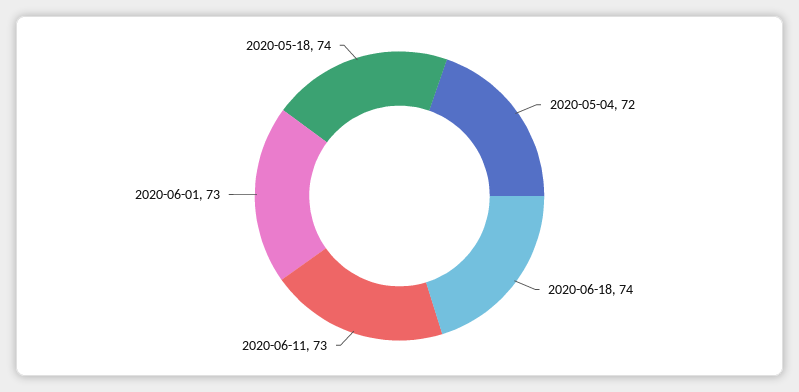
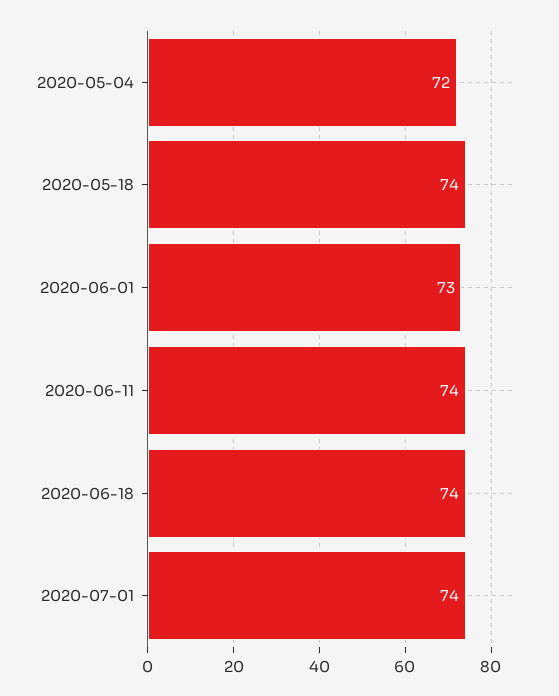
2020-06-11: 73 -> 74
2020-07-01: none -> 74

